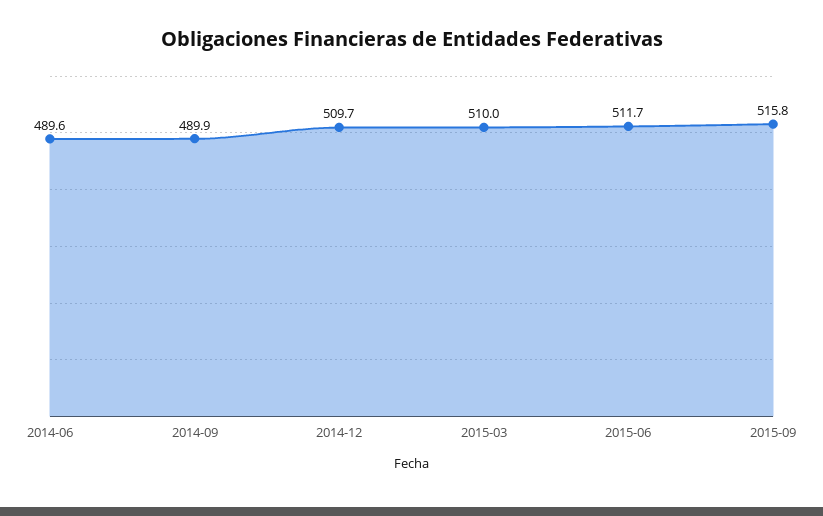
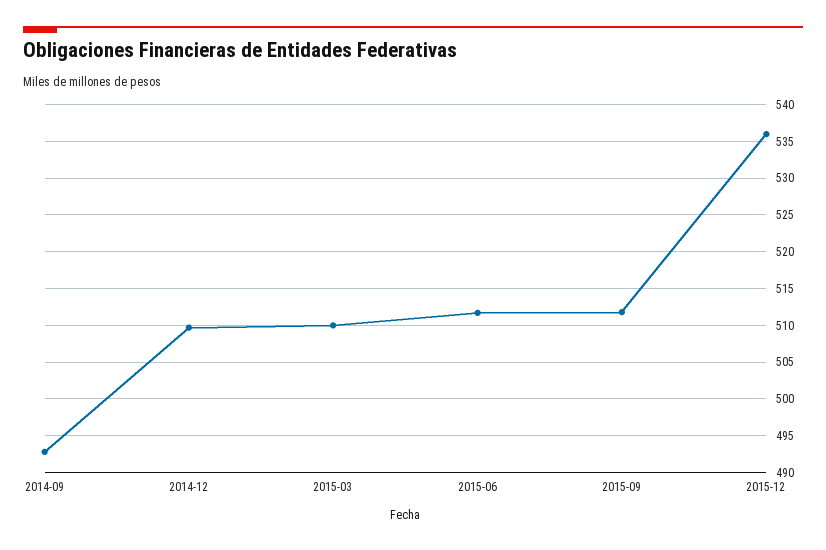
2014-06: 489.6 -> none
2014-09: 489.9 -> 493
2015-09: 515.8 -> 512
2015-12: none -> 536

